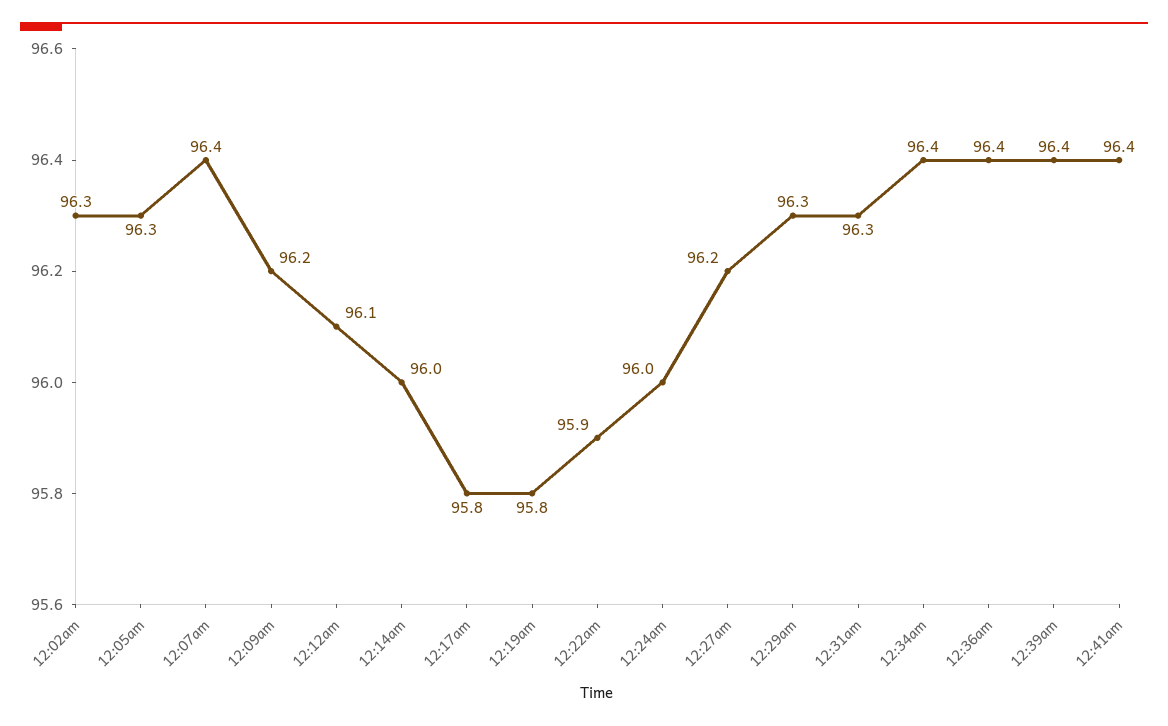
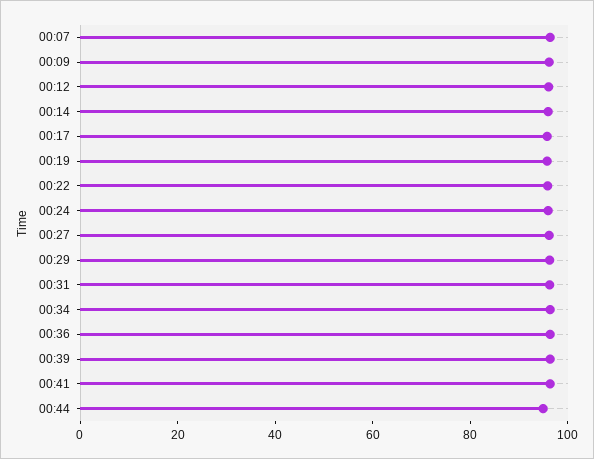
12:02am: 96.3 -> none
12:05am: 96.3 -> none
00:44: none -> 95

